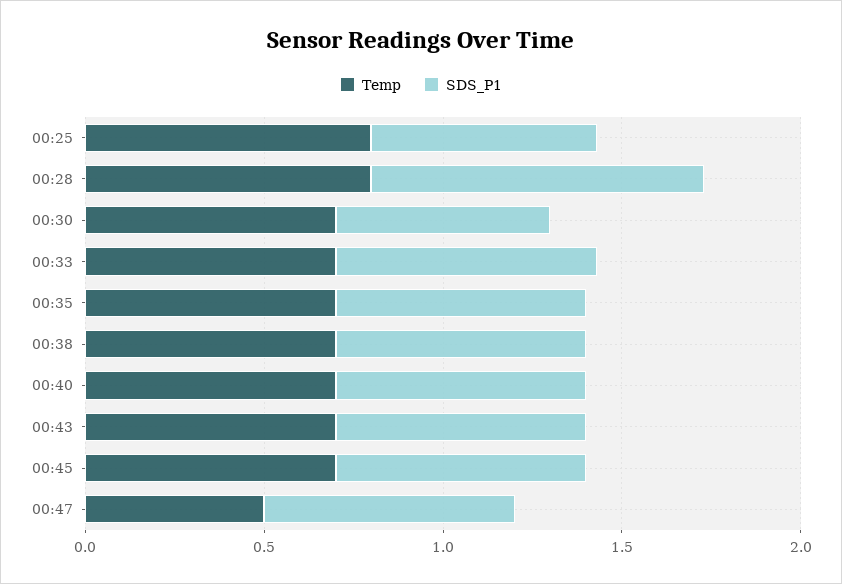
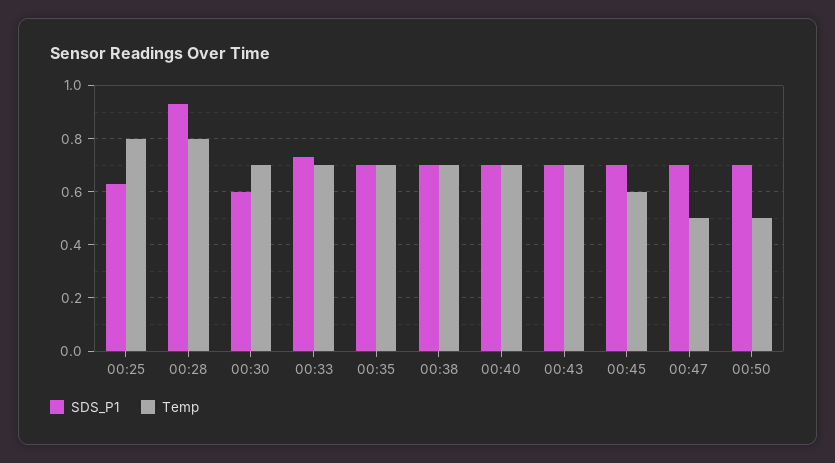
Temp, 00:45: 0.7 -> 0.6
SDS_P1, 00:50: none -> 0.7
Temp, 00:50: none -> 0.5

